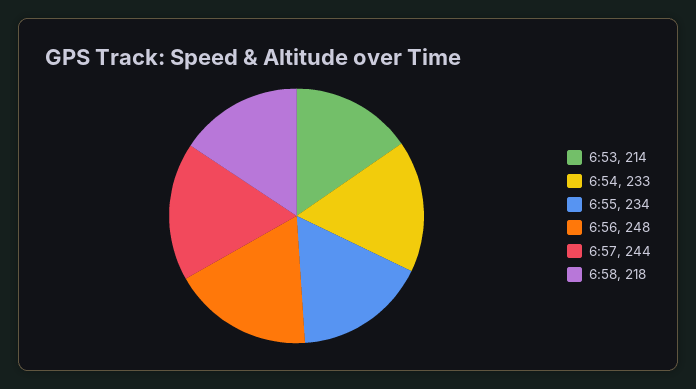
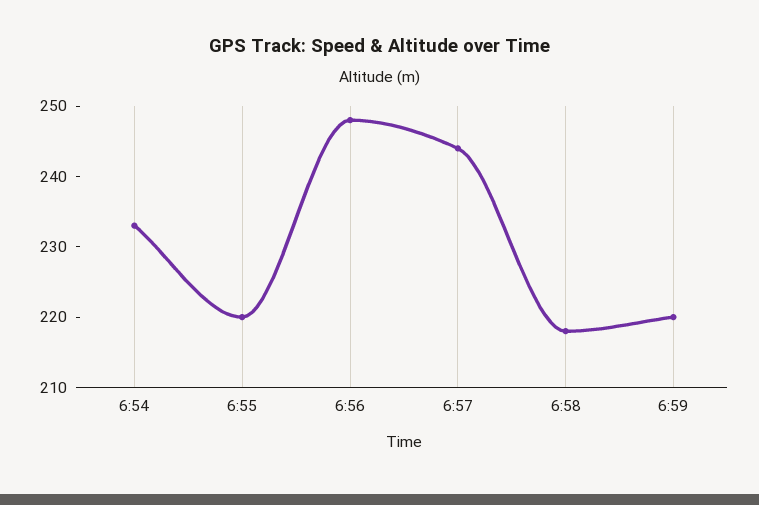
6:53: 214 -> none
6:55: 234 -> 220
6:59: none -> 220

